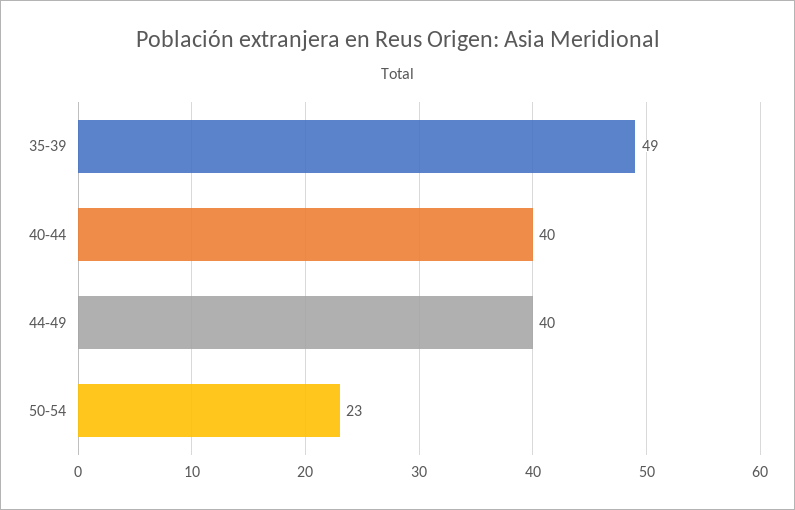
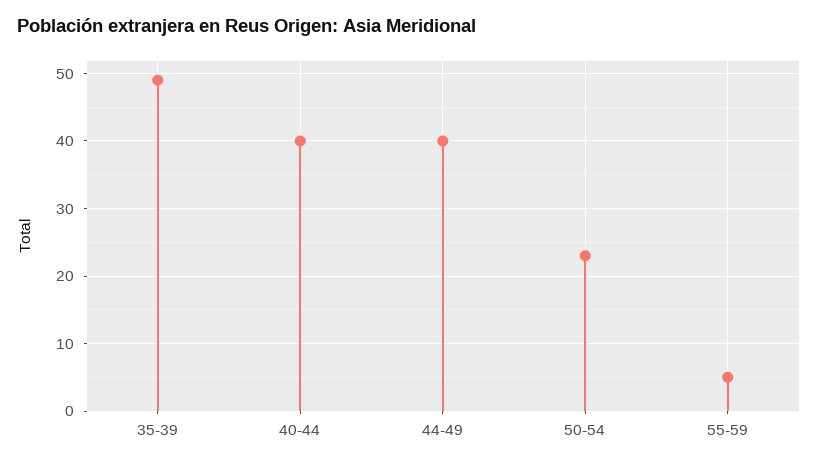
55-59: none -> 5

